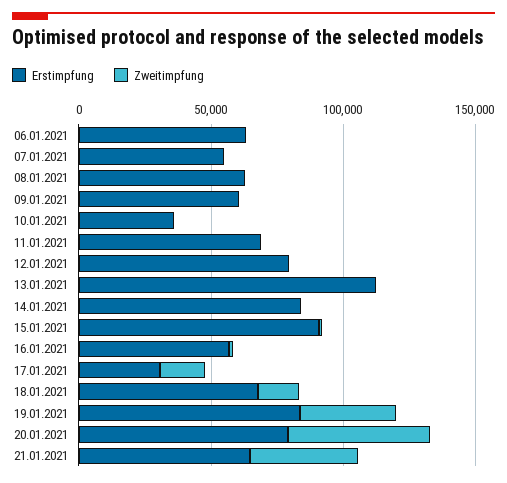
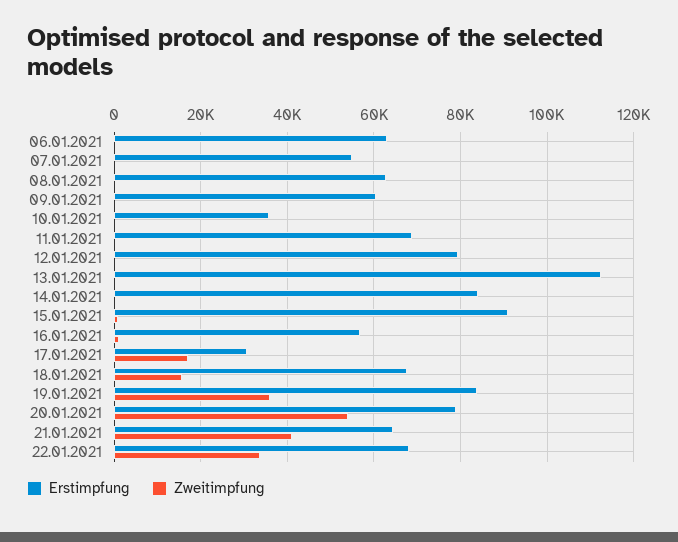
Erstimpfung, 22.01.2021: none -> 68000
Zweitimpfung, 22.01.2021: none -> 34000

